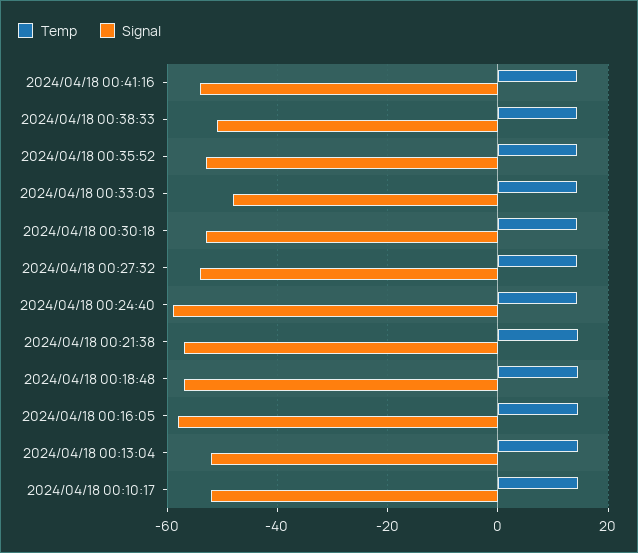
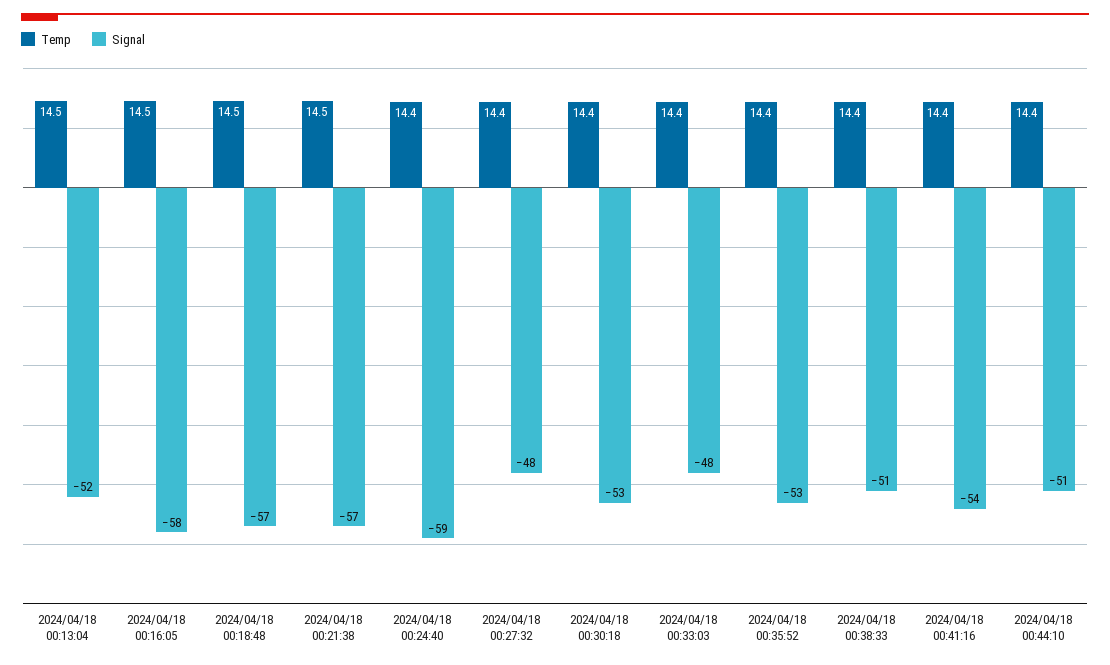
Signal, 2024/04/18 00:27:32: -54 -> -48
Temp, 2024/04/18 00:10:17: 14 -> none
Signal, 2024/04/18 00:10:17: -52 -> none
Temp, 2024/04/18 00:44:10: none -> 14.4
Signal, 2024/04/18 00:44:10: none -> -51

